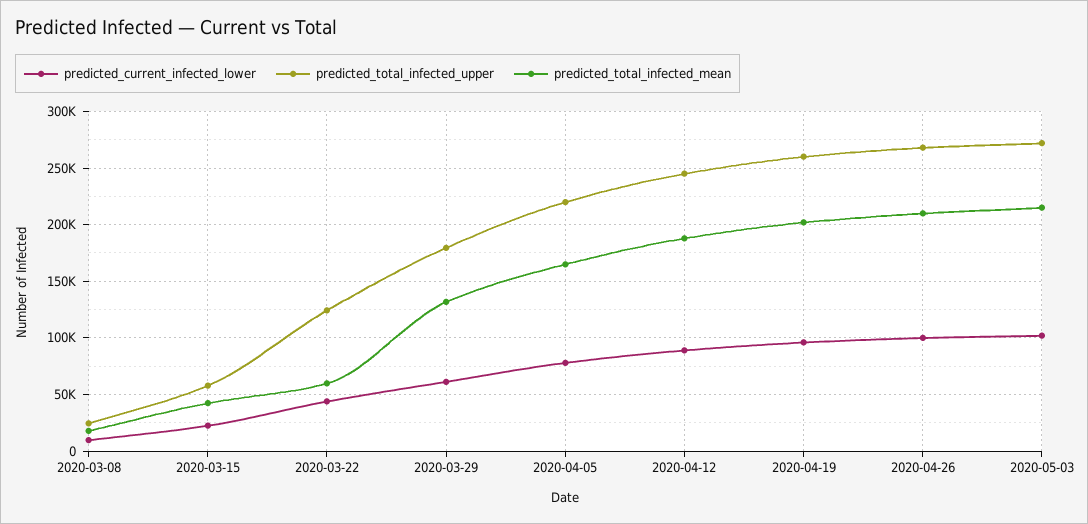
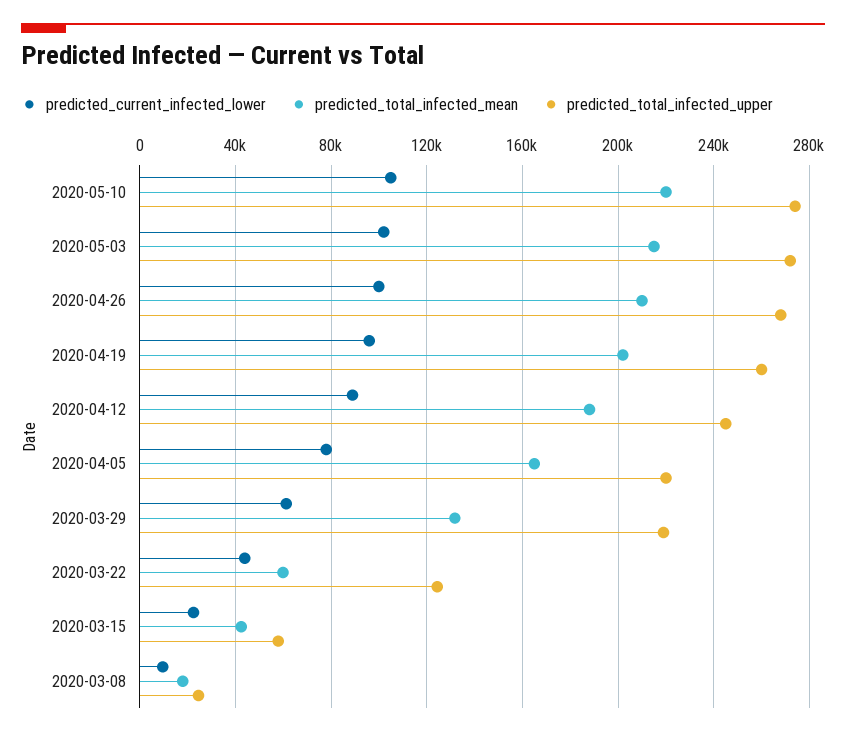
predicted_total_infected_upper, 2020-03-29: 180000 -> 220000
predicted_current_infected_lower, 2020-05-10: none -> 105000
predicted_total_infected_mean, 2020-05-10: none -> 220000
predicted_total_infected_upper, 2020-05-10: none -> 275000

